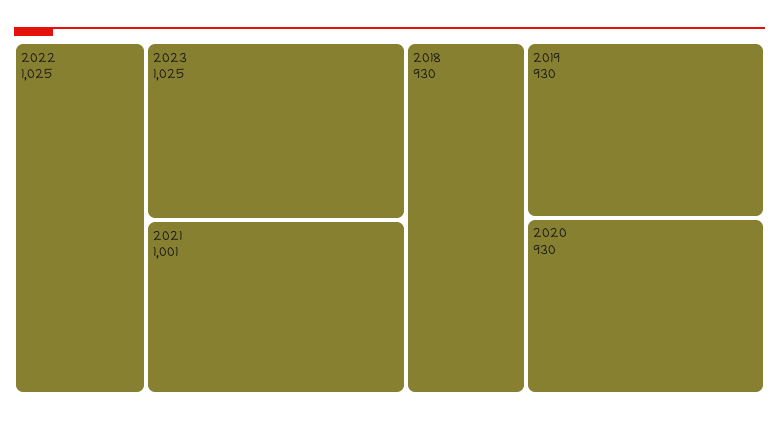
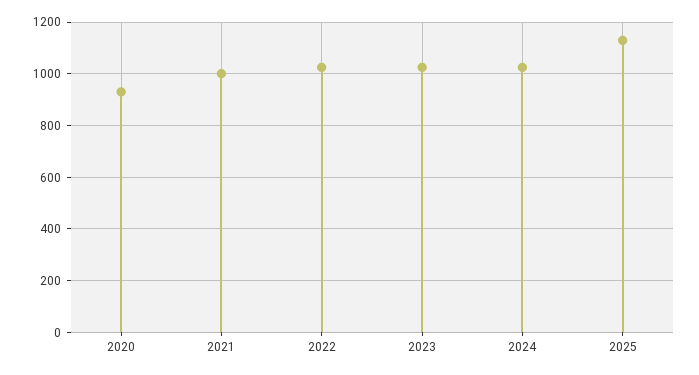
2018: 930 -> none
2019: 930 -> none
2024: none -> 1025
2025: none -> 1125

